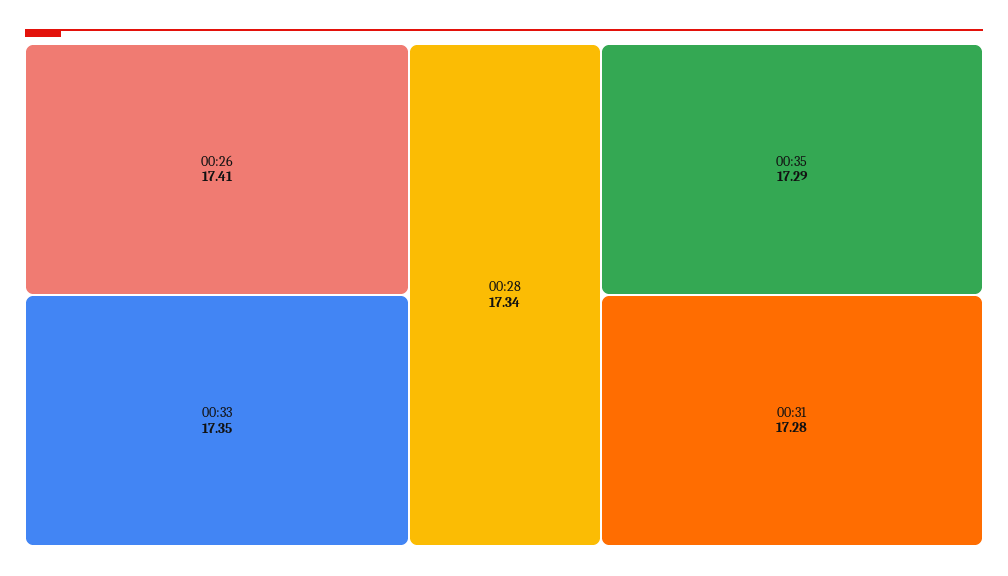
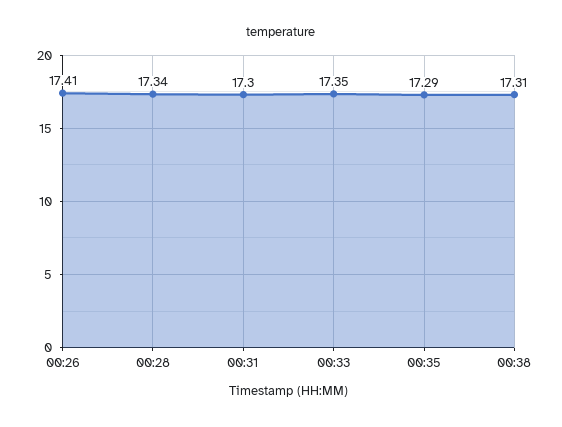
00:31: 17.28 -> 17.3
00:38: none -> 17.31

